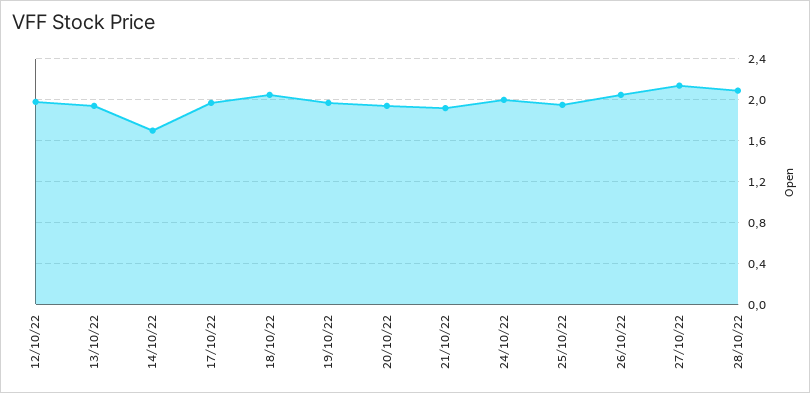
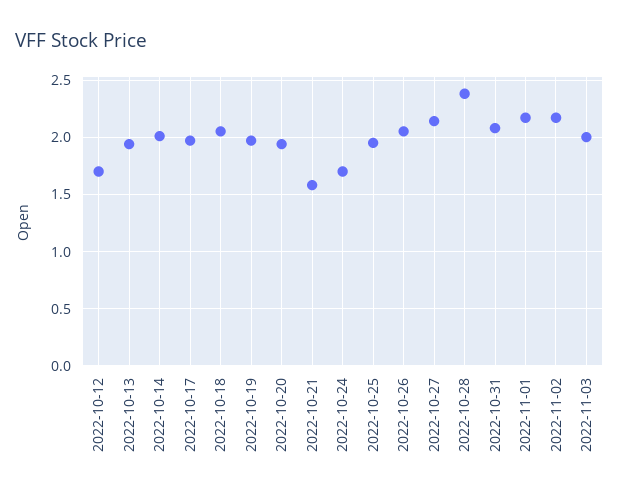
12/10/22: 2 -> 1.7
14/10/22: 1.7 -> 2
21/10/22: 1.9 -> 1.6
24/10/22: 2 -> 1.7
28/10/22: 2.1 -> 2.4
2022-10-31: none -> 2.1
2022-11-01: none -> 2.2
2022-11-02: none -> 2.2
2022-11-03: none -> 2

